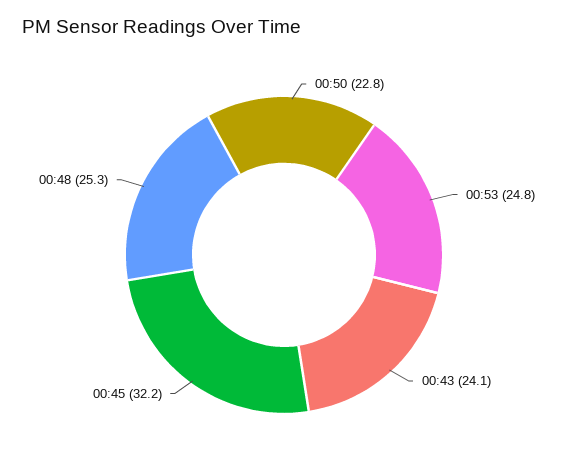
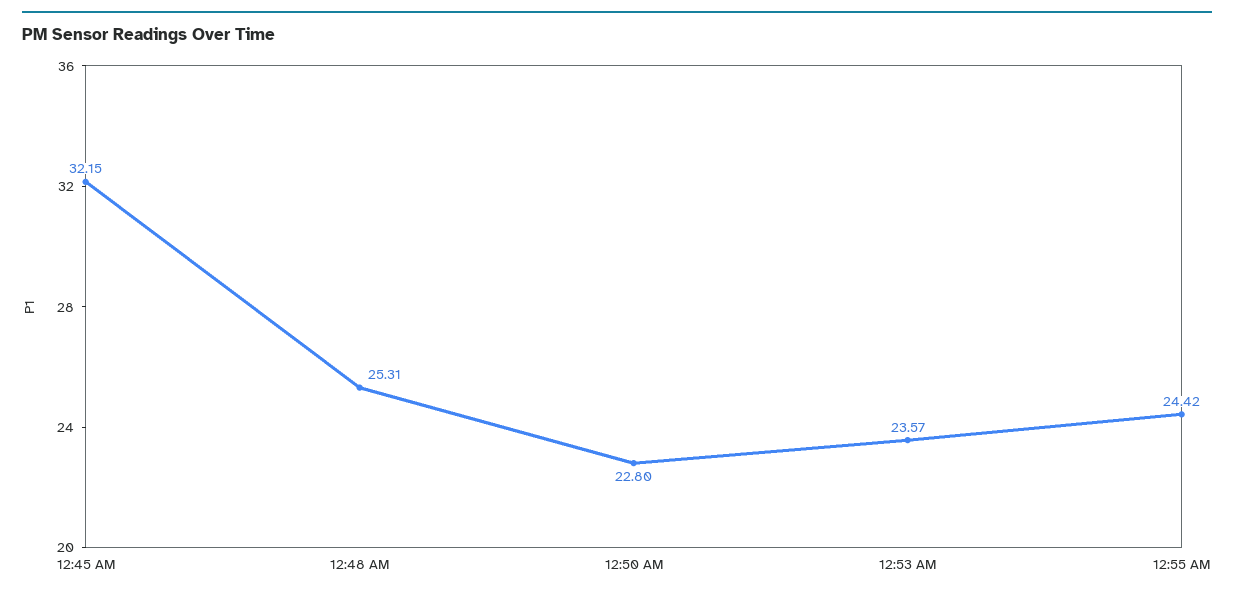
00:53: 24.8 -> 23.57
00:43: 24.1 -> none
12:55 AM: none -> 24.42

